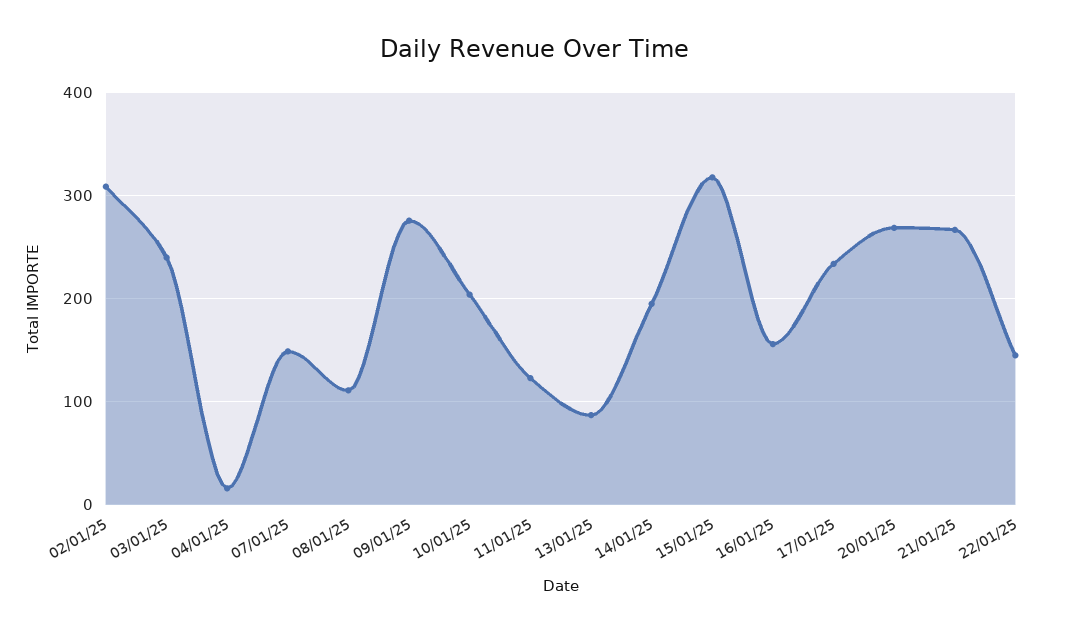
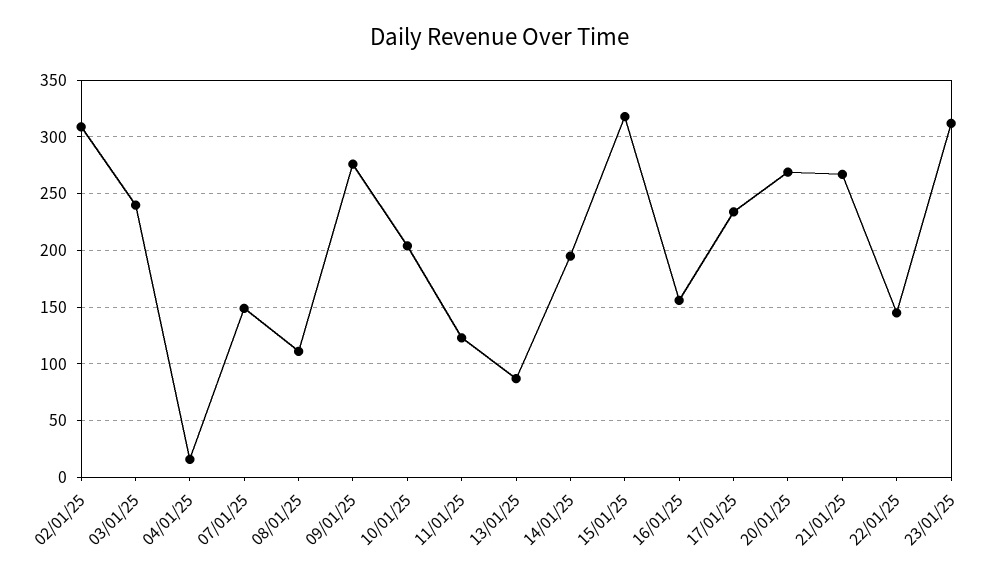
23/01/25: none -> 310

